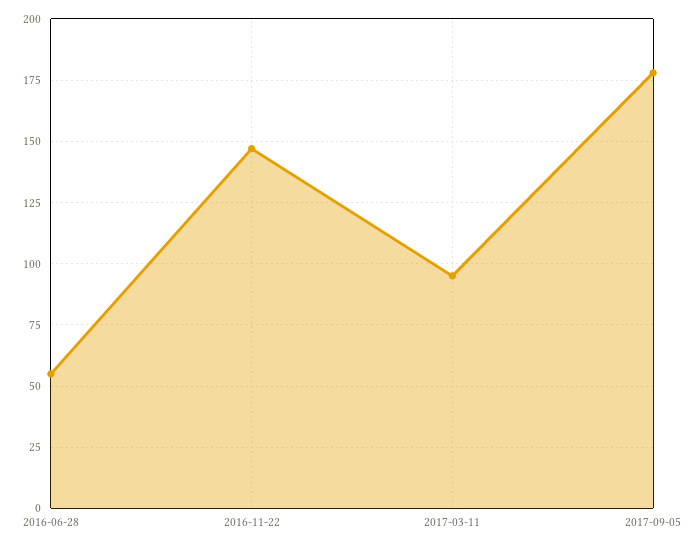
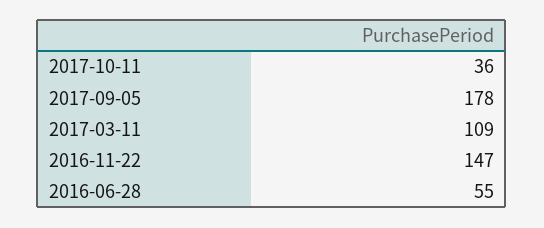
2017-03-11: 95 -> 109
2017-10-11: none -> 36

